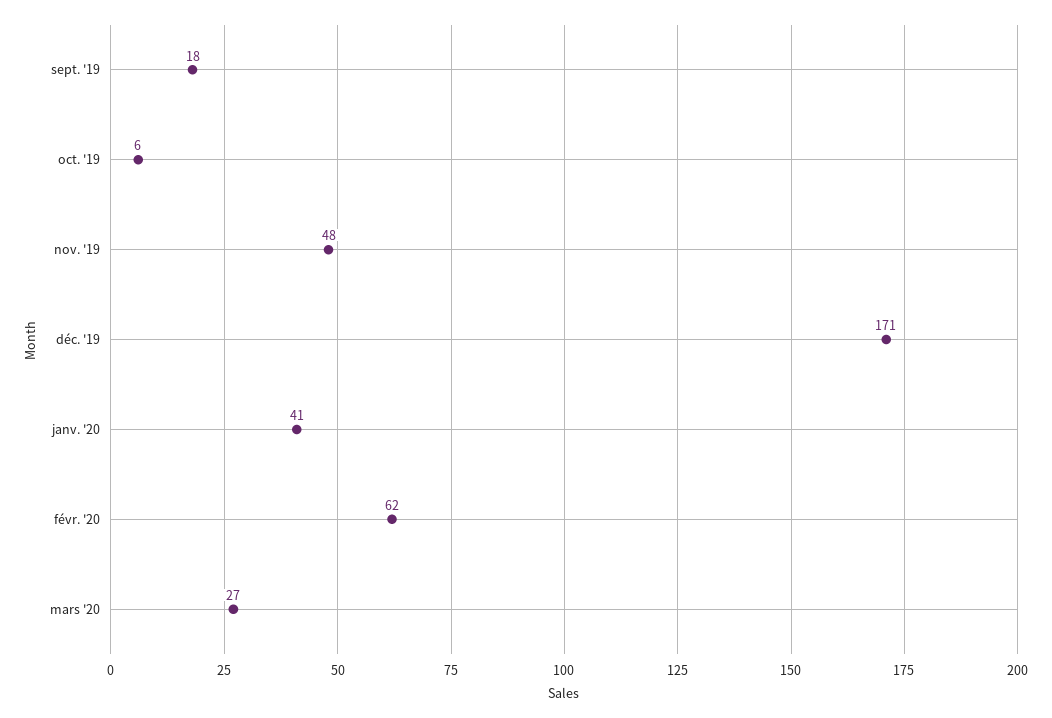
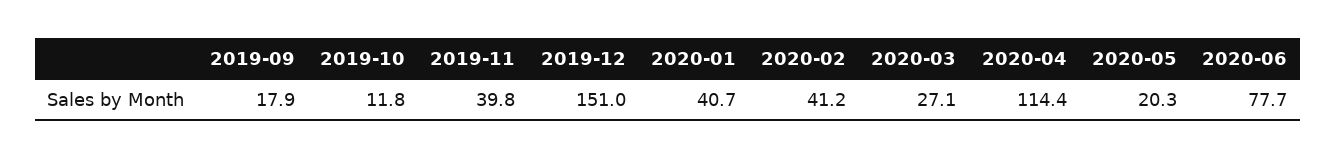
oct. '19: 6 -> 11.8
nov. '19: 48 -> 39.8
déc. '19: 171 -> 151
févr. '20: 62 -> 41.2
2020-04: none -> 114.4
2020-05: none -> 20.3
2020-06: none -> 77.7

